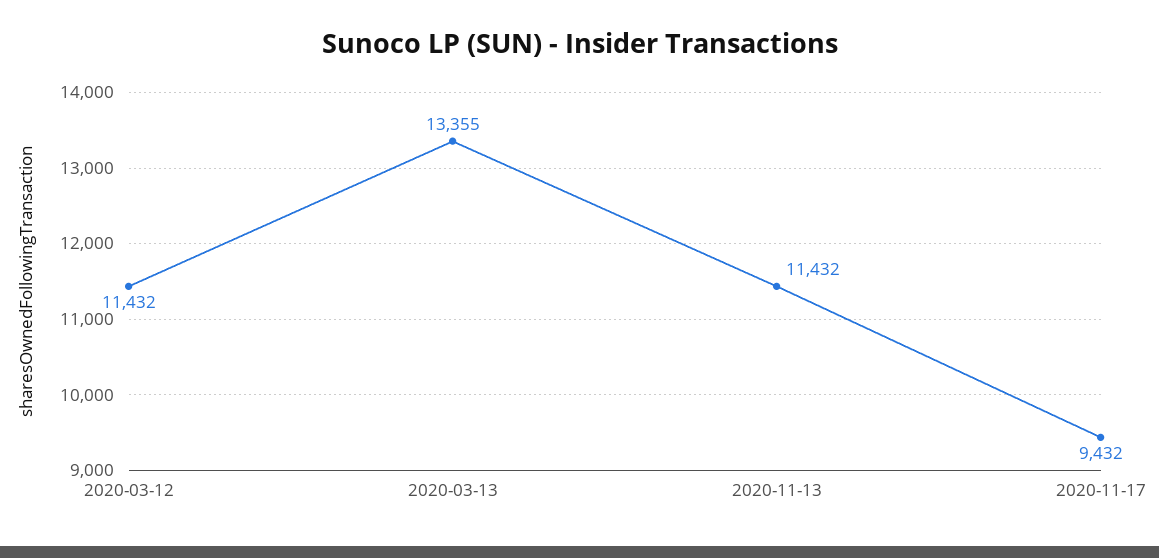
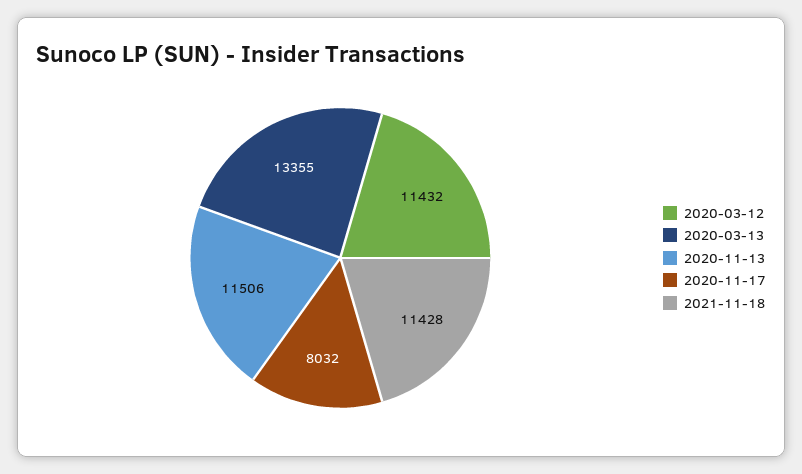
2020-11-13: 11432 -> 11506
2020-11-17: 9432 -> 8032
2021-11-18: none -> 11428

